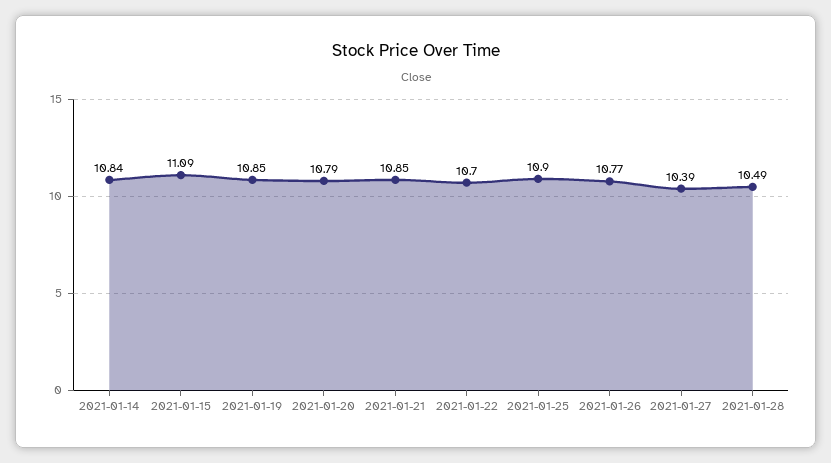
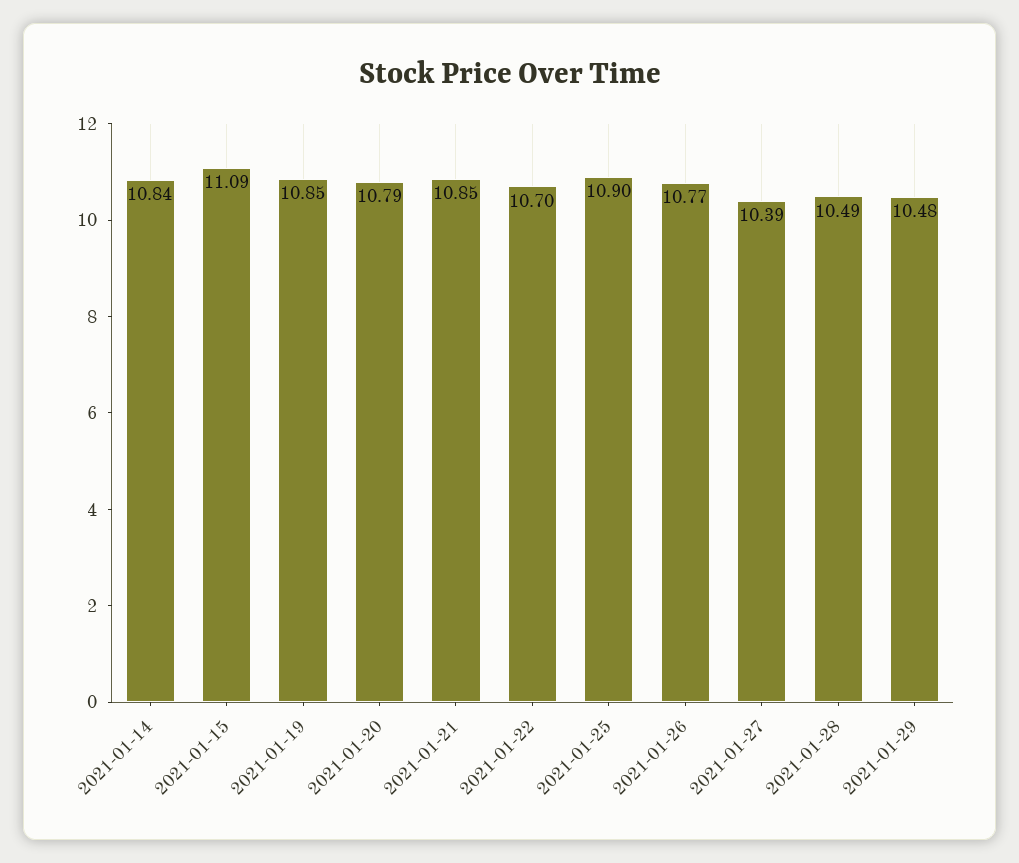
2021-01-29: none -> 10.48

